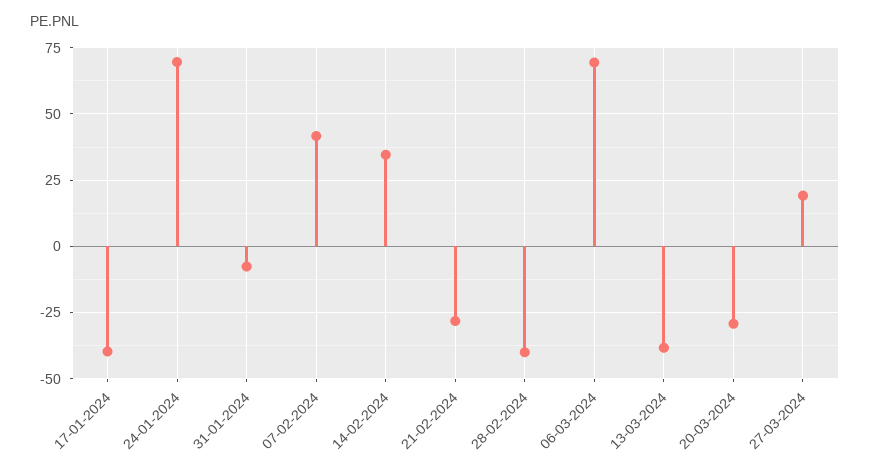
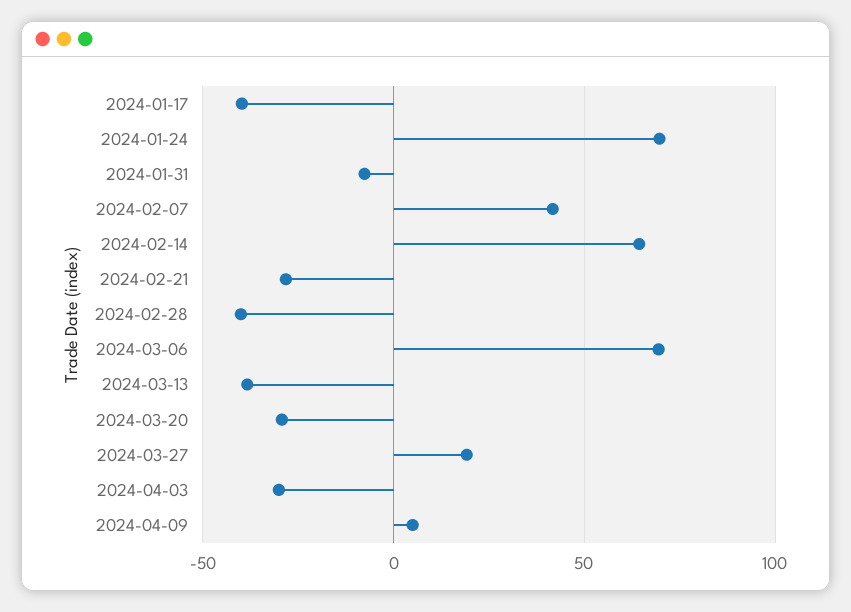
14-02-2024: 35 -> 65
2024-04-03: none -> -30
2024-04-09: none -> 5

